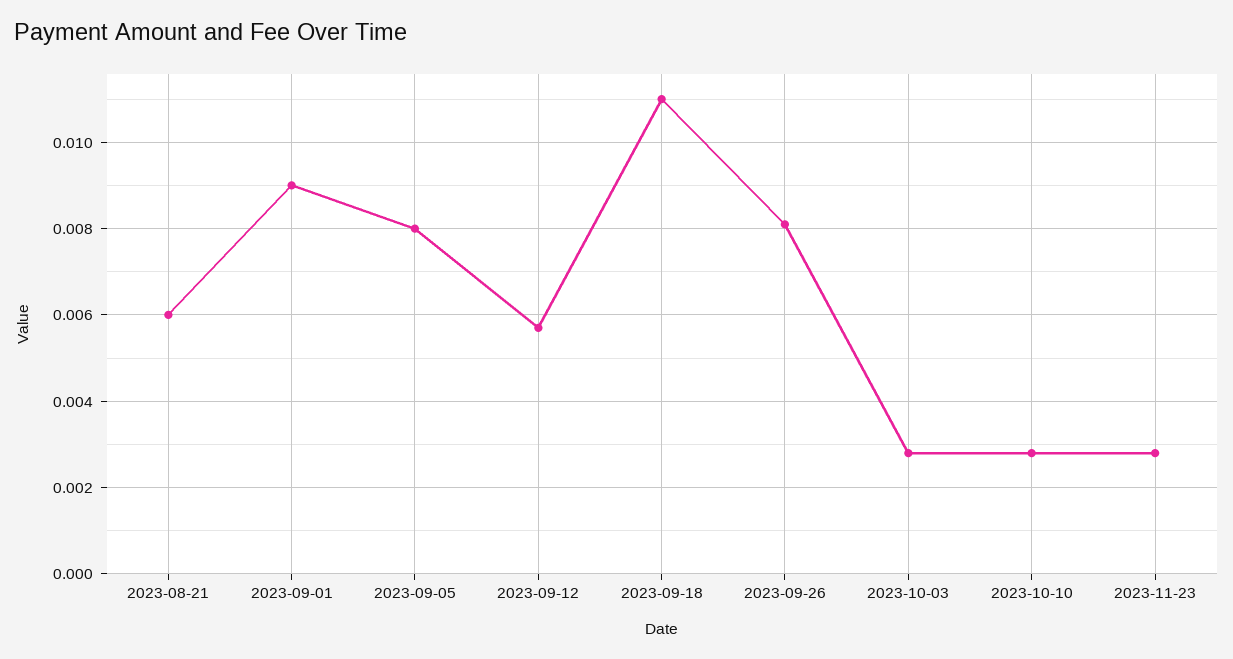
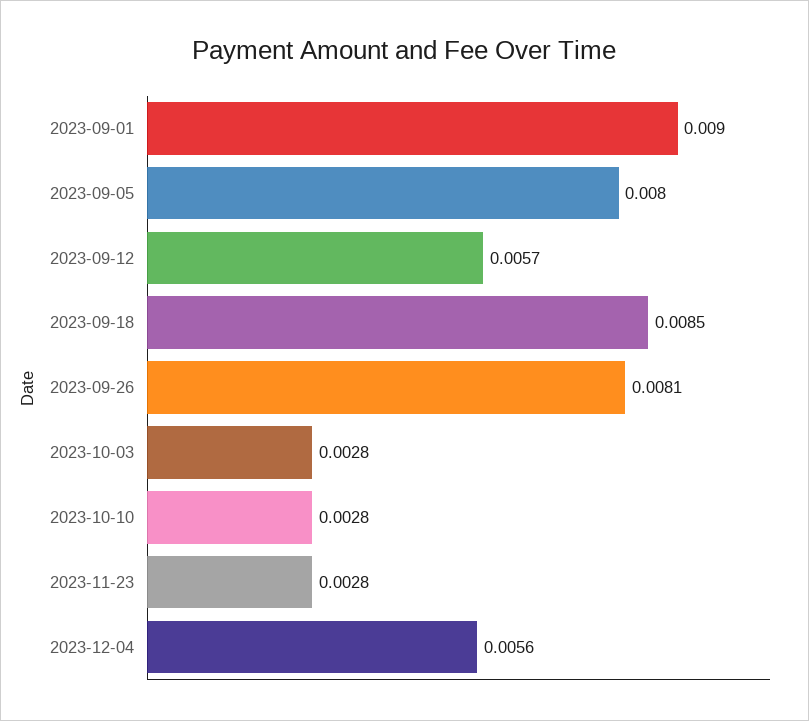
2023-08-21: 0.006 -> none
2023-09-18: 0.011 -> 0.0085
2023-12-04: none -> 0.0056

